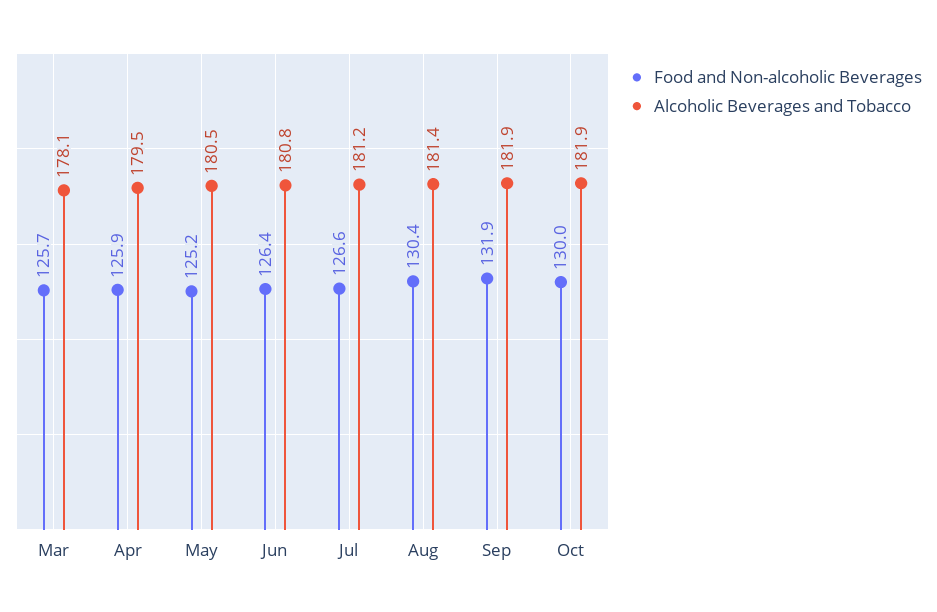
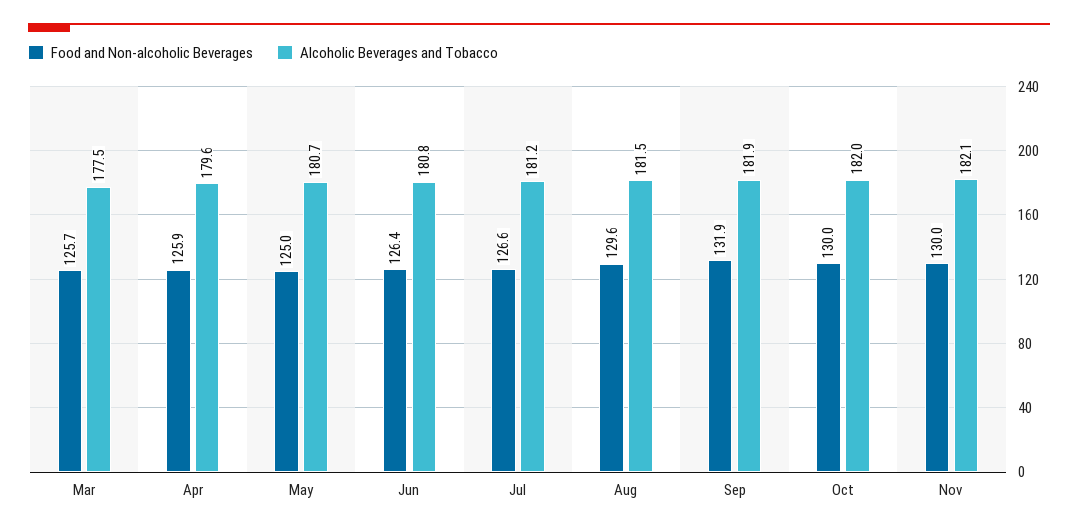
Alcoholic Beverages and Tobacco, Mar: 178.1 -> 177.5
Alcoholic Beverages and Tobacco, Apr: 179.5 -> 179.6
Food and Non-alcoholic Beverages, May: 125.2 -> 125
Alcoholic Beverages and Tobacco, May: 180.5 -> 180.7
Food and Non-alcoholic Beverages, Aug: 130.4 -> 129.6
Alcoholic Beverages and Tobacco, Aug: 181.4 -> 181.5
Alcoholic Beverages and Tobacco, Oct: 181.9 -> 182
Food and Non-alcoholic Beverages, Nov: none -> 130
Alcoholic Beverages and Tobacco, Nov: none -> 182.1

